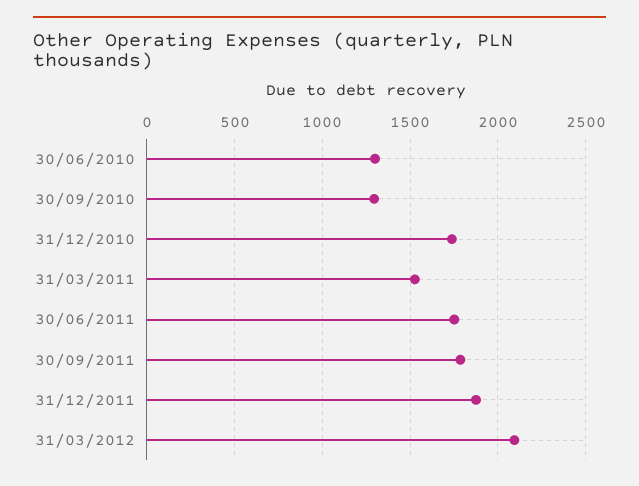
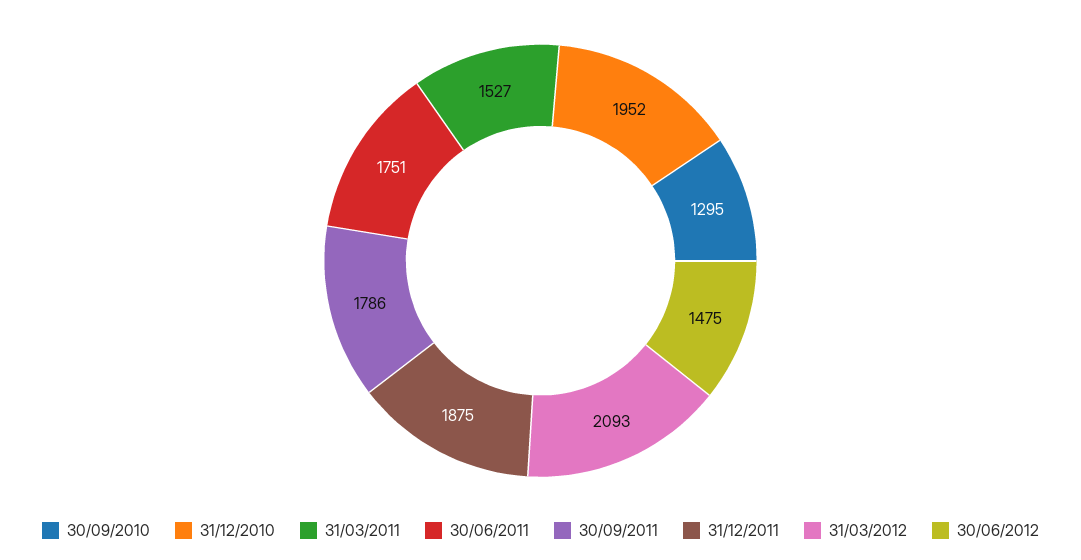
30/06/2010: 1300 -> none
31/12/2010: 1750 -> 1952
30/06/2012: none -> 1475

